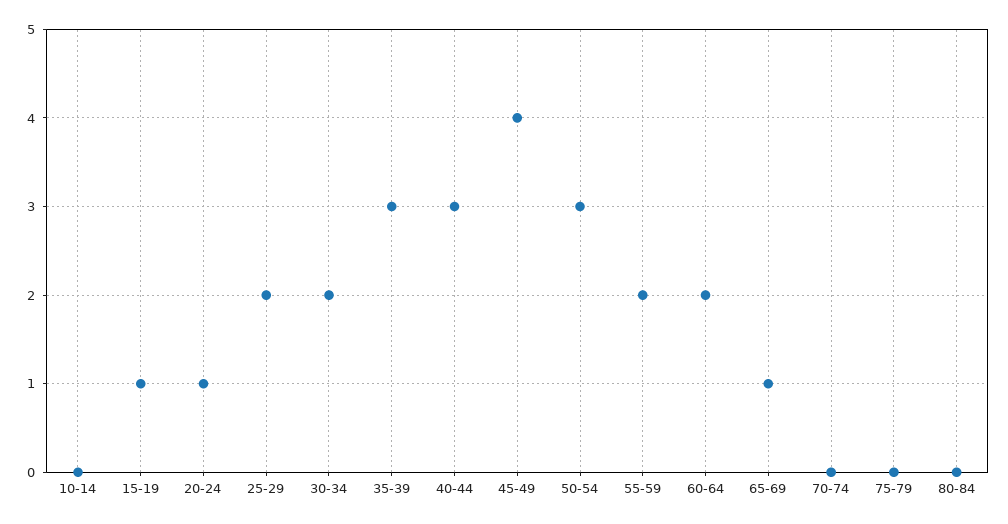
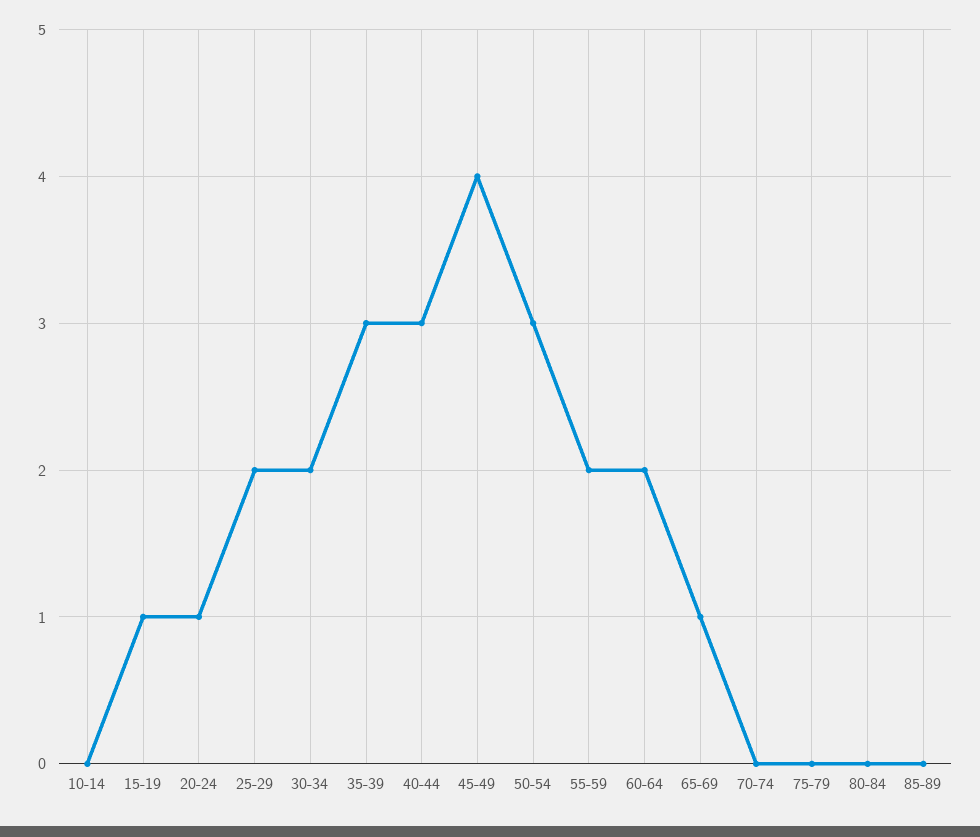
85-89: none -> 0

